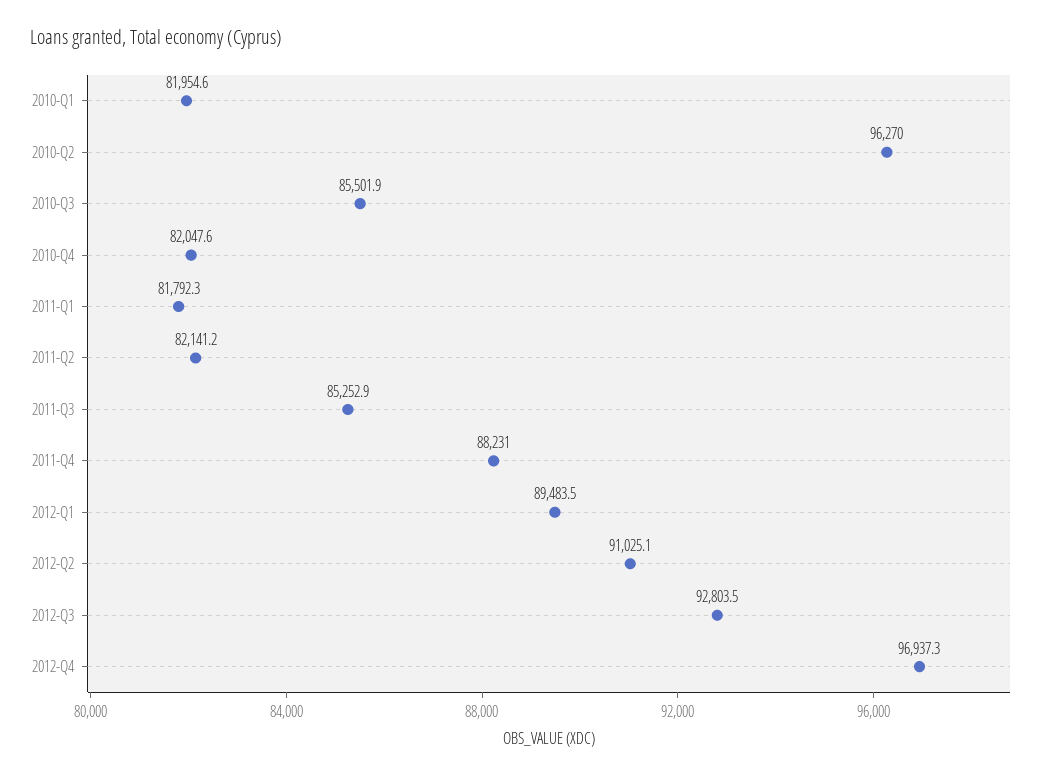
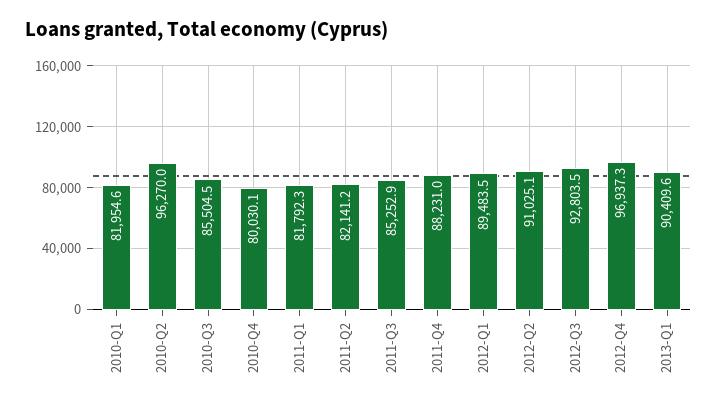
2010-Q3: 85501.9 -> 85504.5
2010-Q4: 82047.6 -> 80030.1
2013-Q1: none -> 90409.6

